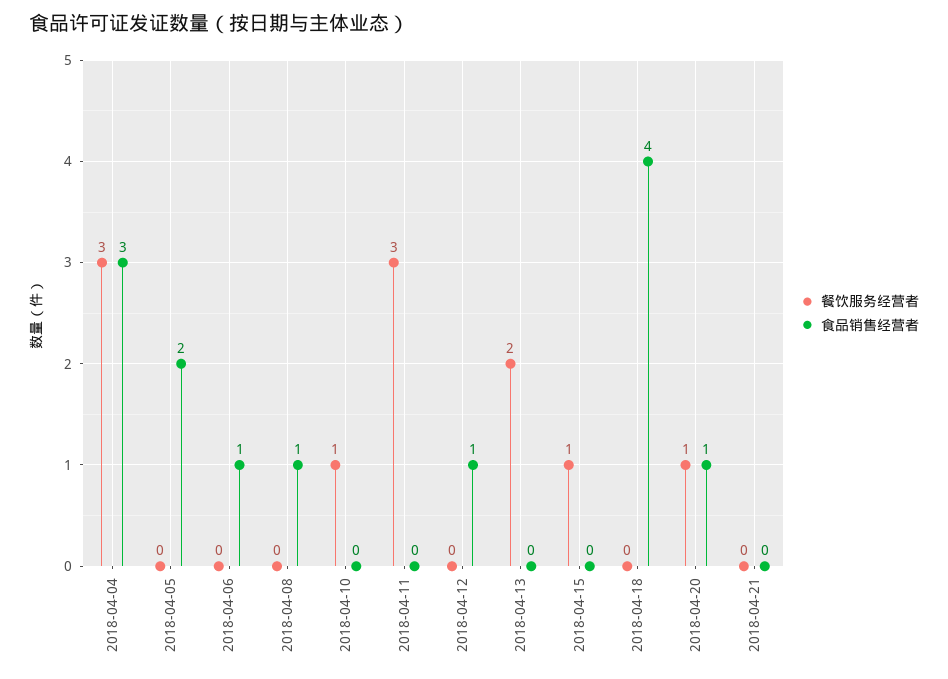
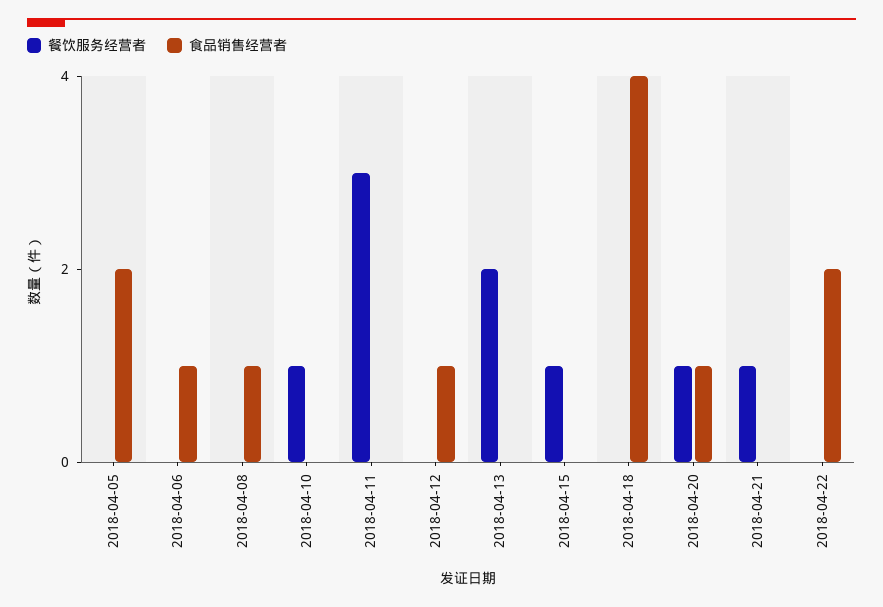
餐饮服务经营者, 2018-04-04: 3 -> none
食品销售经营者, 2018-04-04: 3 -> none
餐饮服务经营者, 2018-04-21: 0 -> 1
餐饮服务经营者, 2018-04-22: none -> 0
食品销售经营者, 2018-04-22: none -> 2

